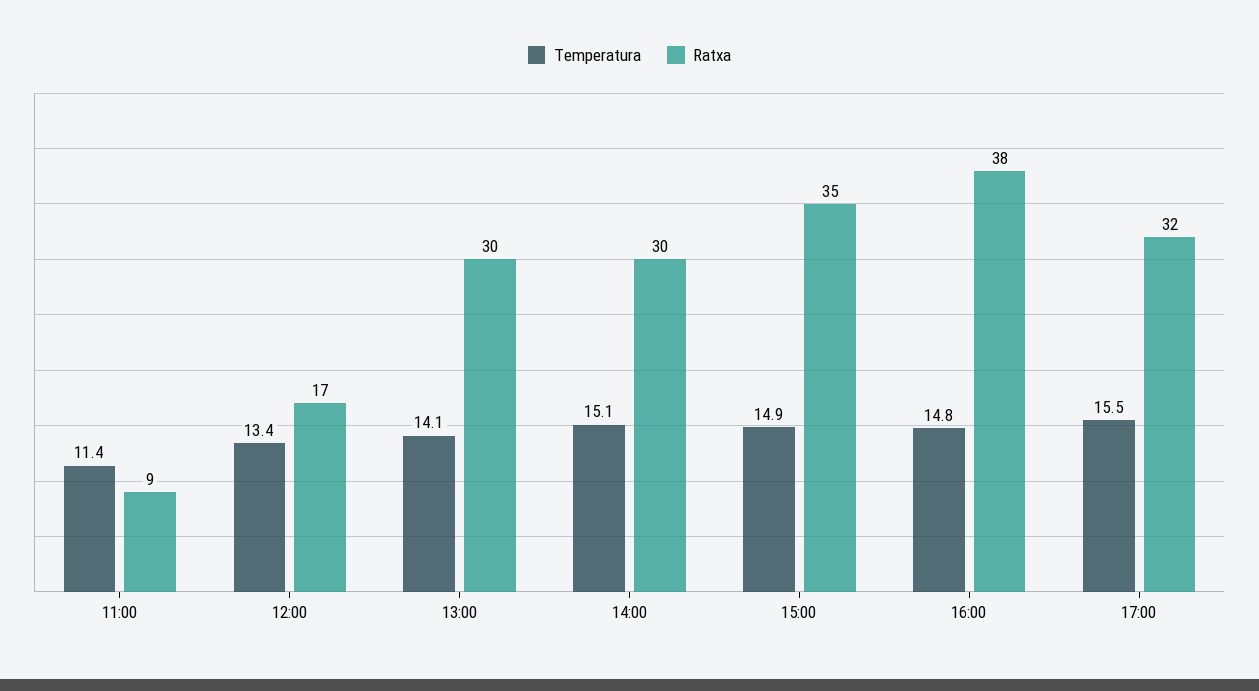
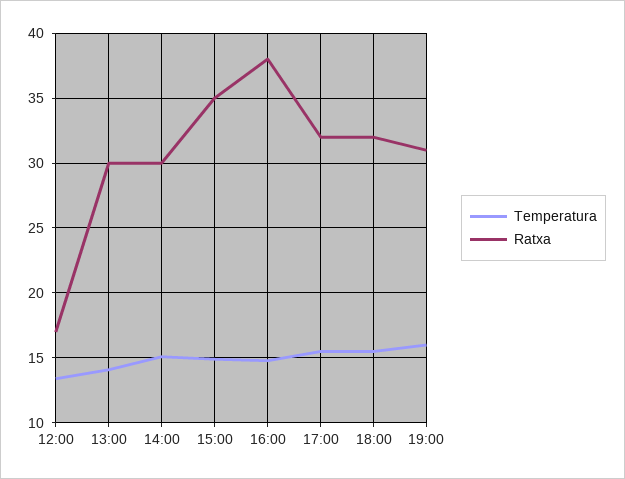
Temperatura, 11:00: 11.4 -> none
Ratxa, 11:00: 9 -> none
Temperatura, 18:00: none -> 15.5
Ratxa, 18:00: none -> 32
Temperatura, 19:00: none -> 16
Ratxa, 19:00: none -> 31

